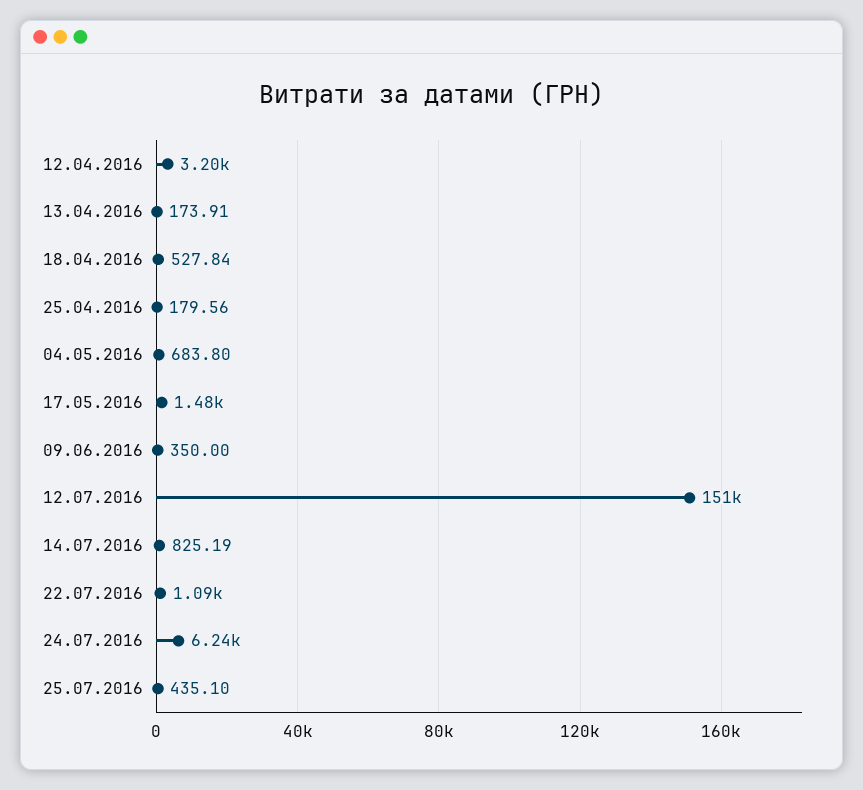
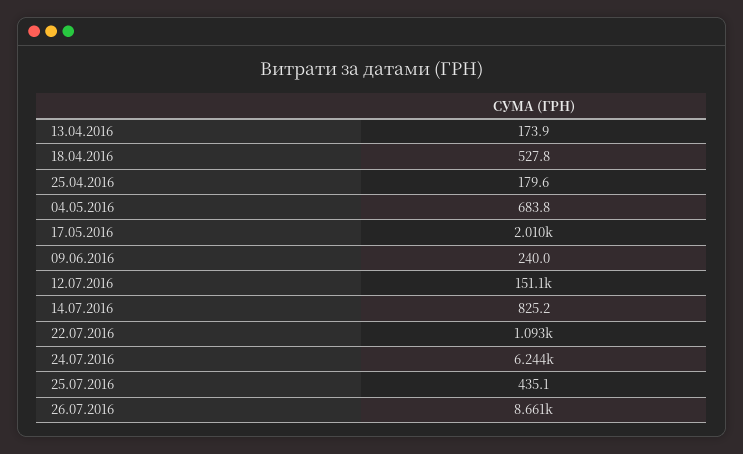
12.04.2016: 3200 -> none
17.05.2016: 1480 -> 2010
09.06.2016: 350 -> 240
26.07.2016: none -> 8661

